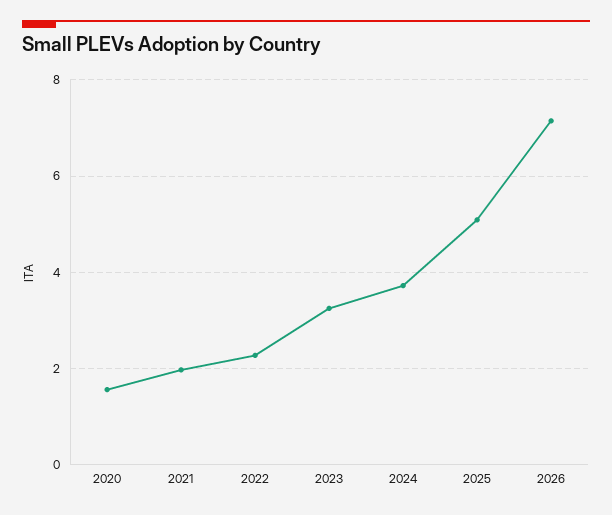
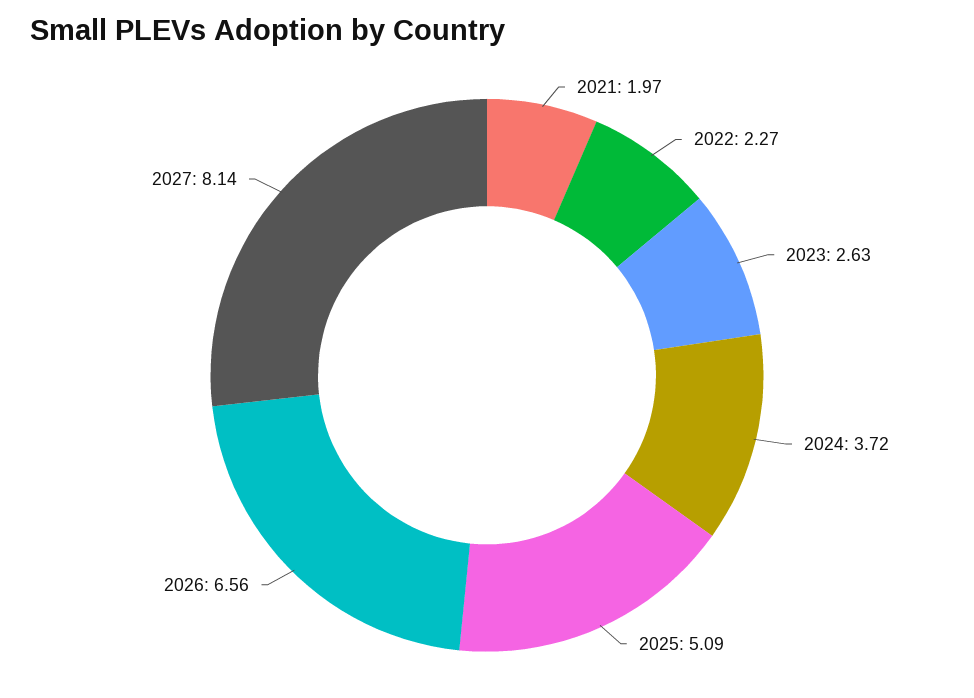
2020: 1.6 -> none
2023: 3.2 -> 2.63
2026: 7.2 -> 6.56
2027: none -> 8.14

